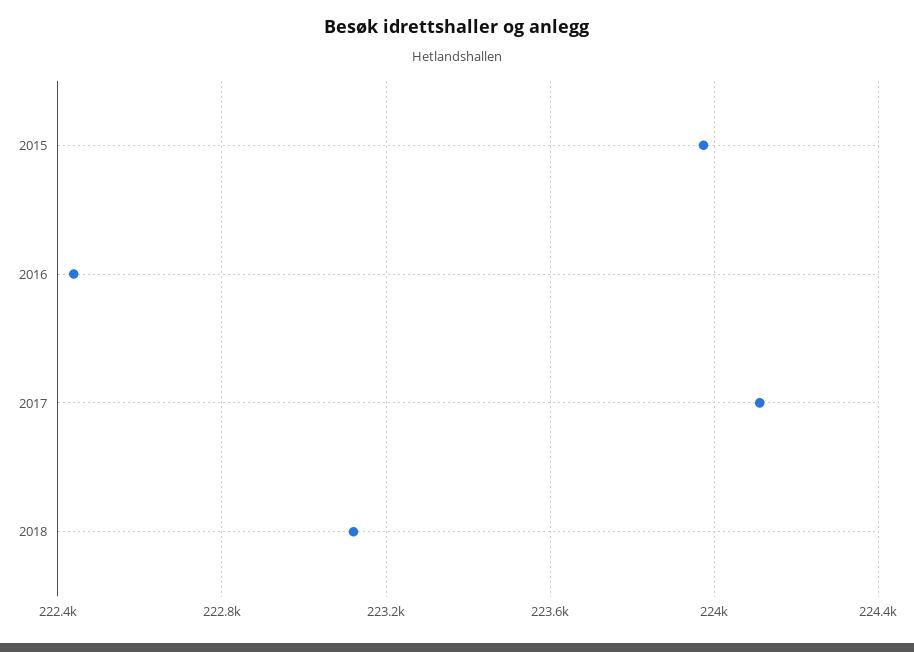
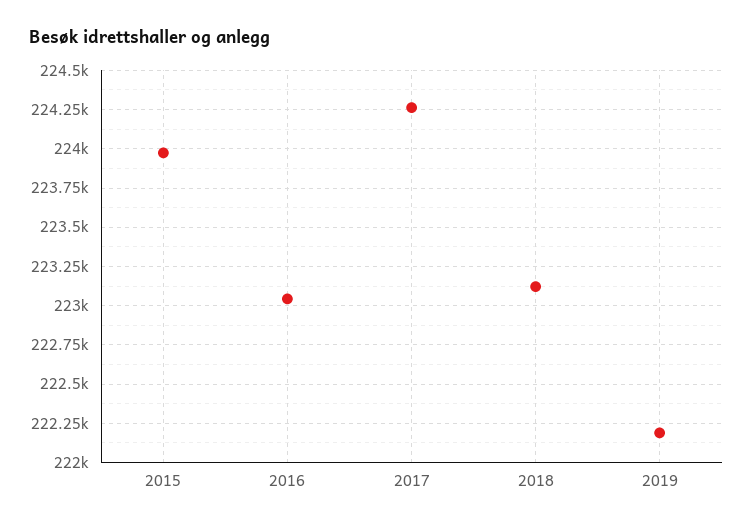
2016: 222450 -> 223050
2017: 224100 -> 224250
2019: none -> 222200

